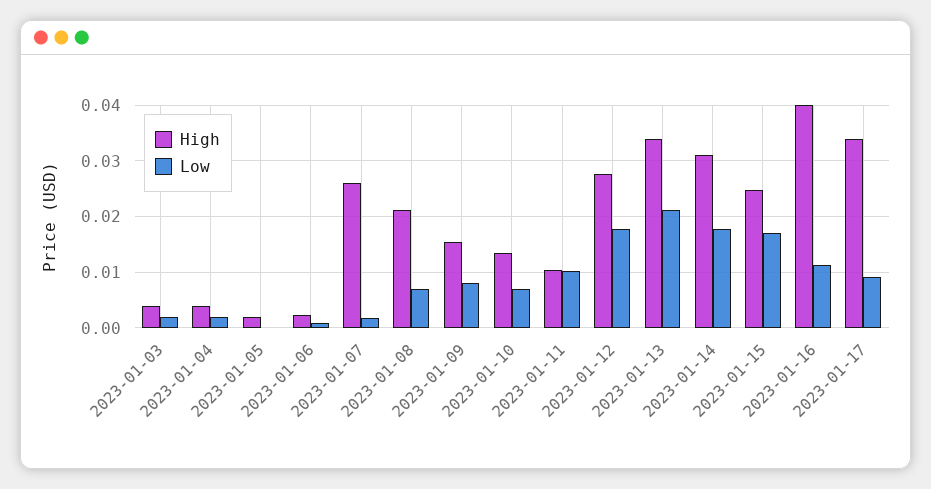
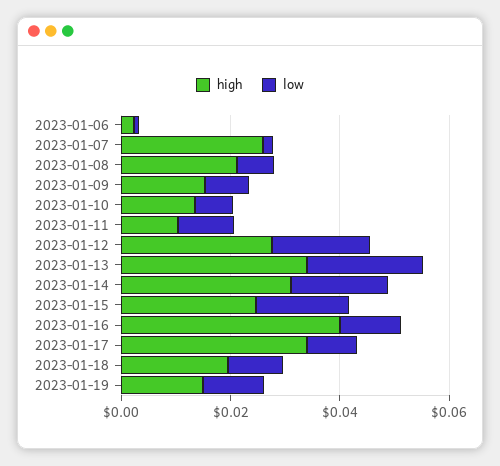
High, 2023-01-03: 0.004 -> none
Low, 2023-01-03: 0.002 -> none
High, 2023-01-04: 0.004 -> none
Low, 2023-01-04: 0.002 -> none
High, 2023-01-05: 0.002 -> none
Low, 2023-01-05: 0 -> none
High, 2023-01-18: none -> 0.02
Low, 2023-01-18: none -> 0.01
High, 2023-01-19: none -> 0.015
Low, 2023-01-19: none -> 0.01

